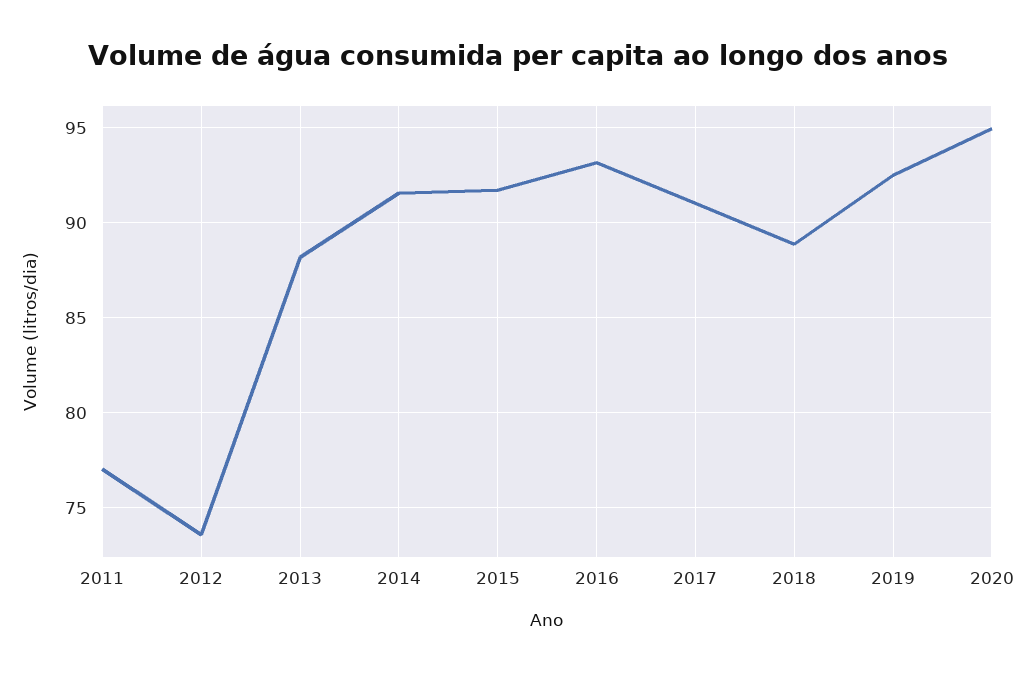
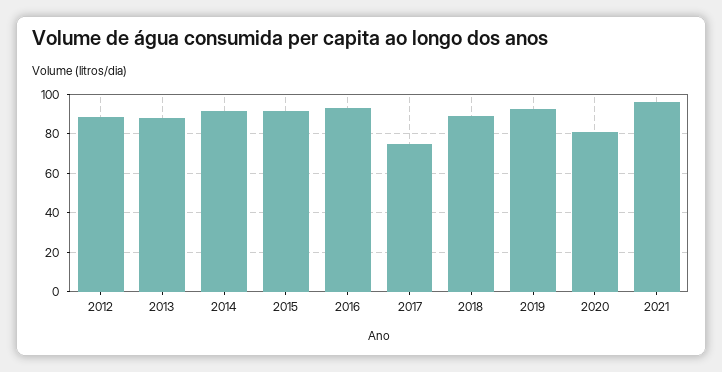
2011: 77 -> none
2012: 73.5 -> 90
2017: 91 -> 75
2020: 95 -> 80
2021: none -> 95

